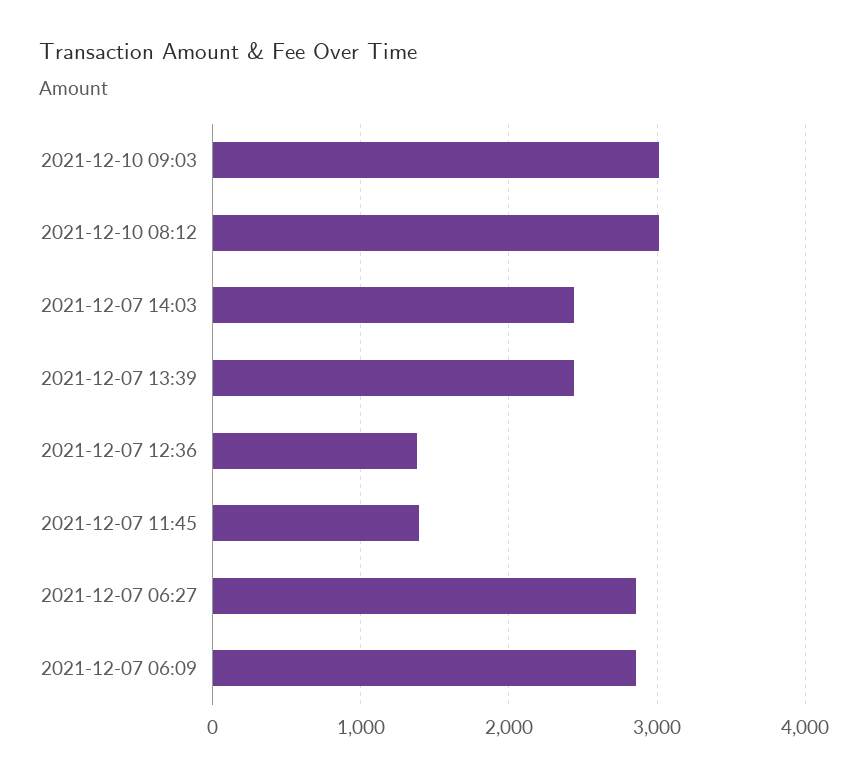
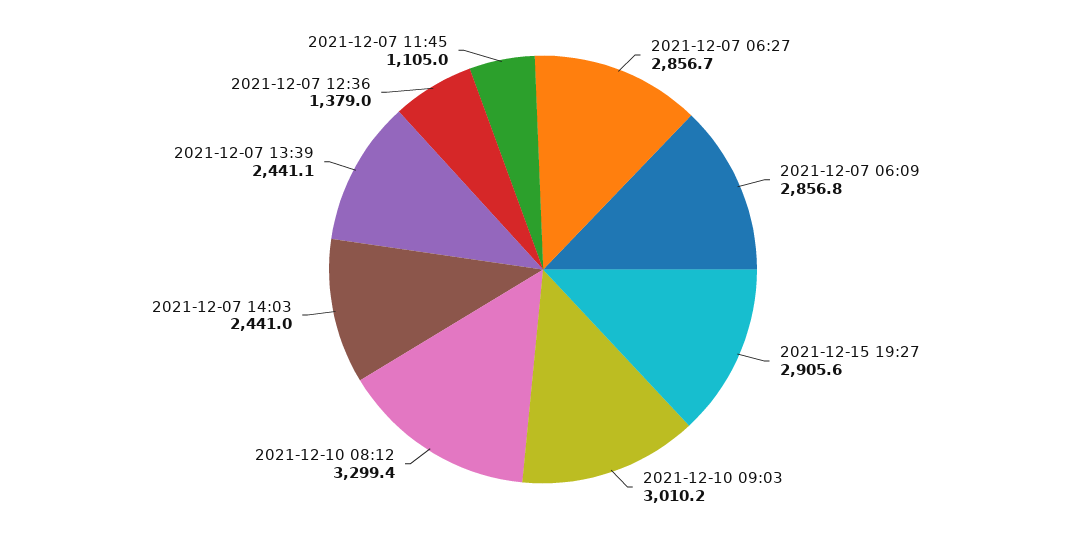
2021-12-10 08:12: 3000 -> 3299.4
2021-12-07 11:45: 1400 -> 1105
2021-12-15 19:27: none -> 2905.6

